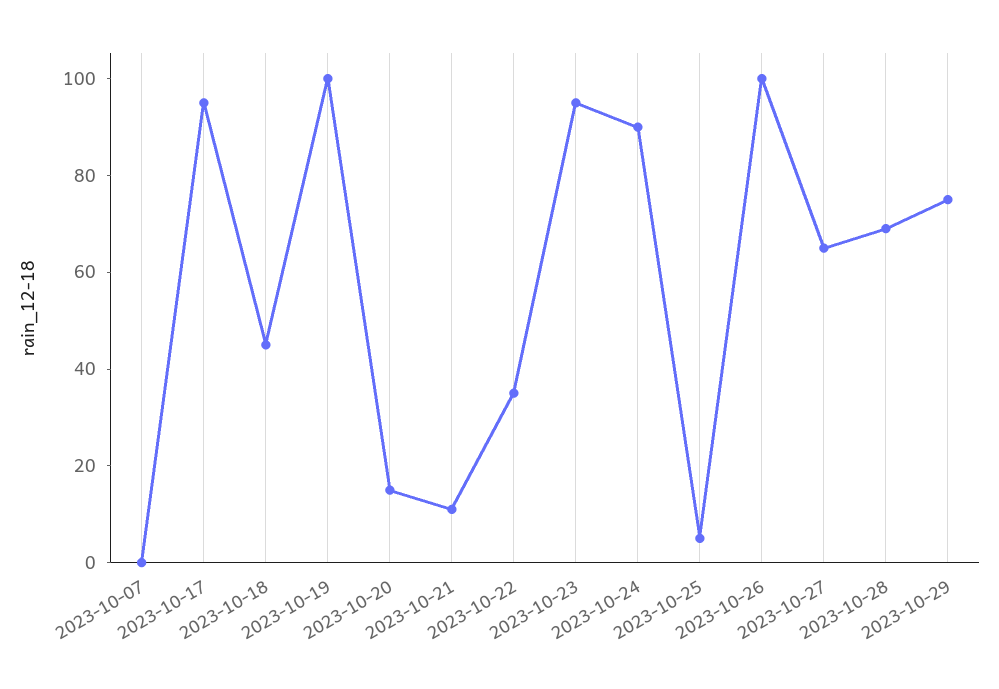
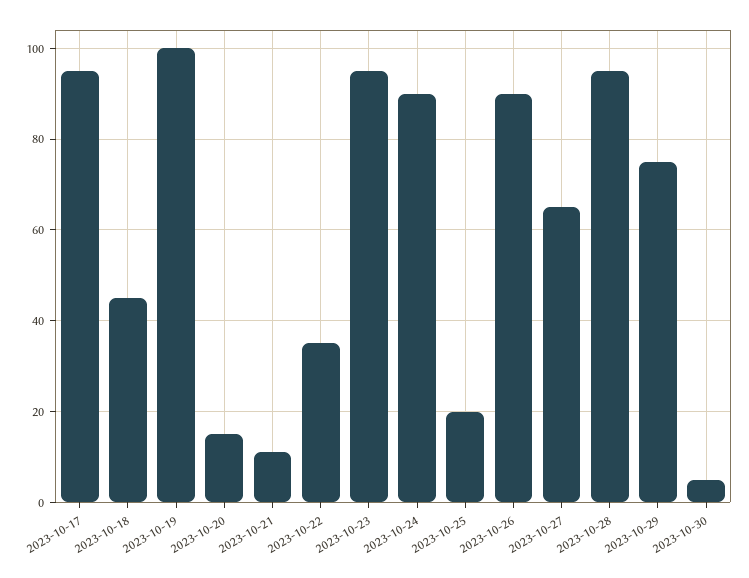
2023-10-07: 0 -> none
2023-10-25: 5 -> 20
2023-10-26: 100 -> 90
2023-10-28: 70 -> 95
2023-10-30: none -> 5

